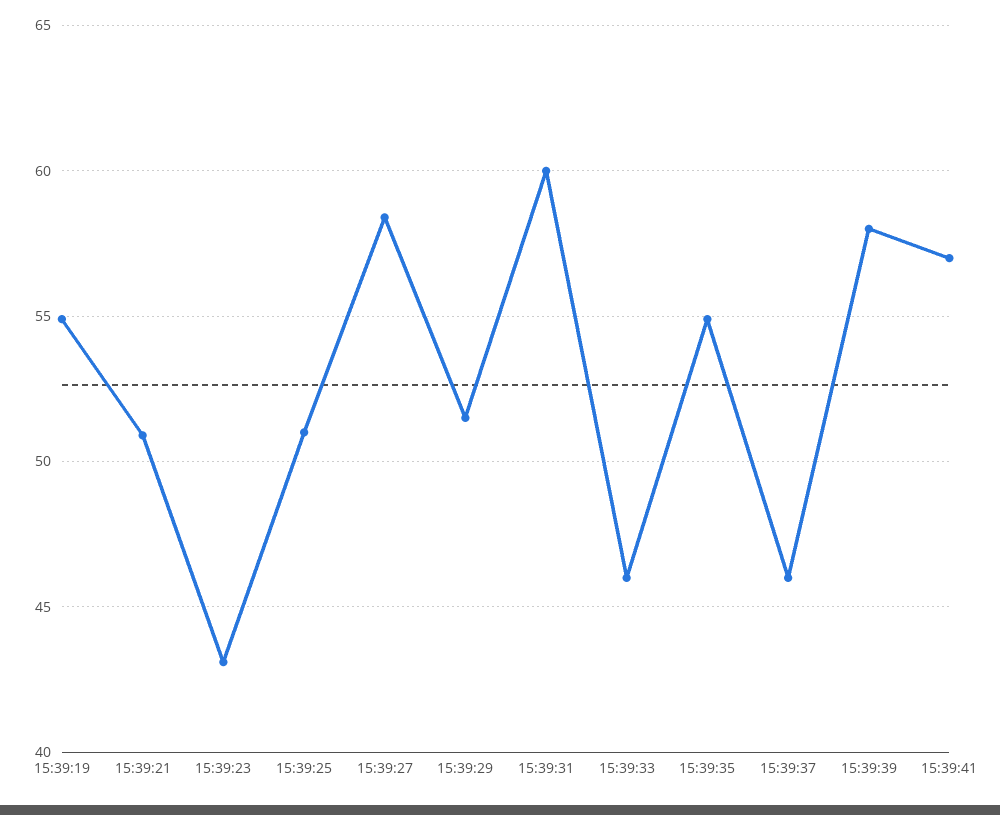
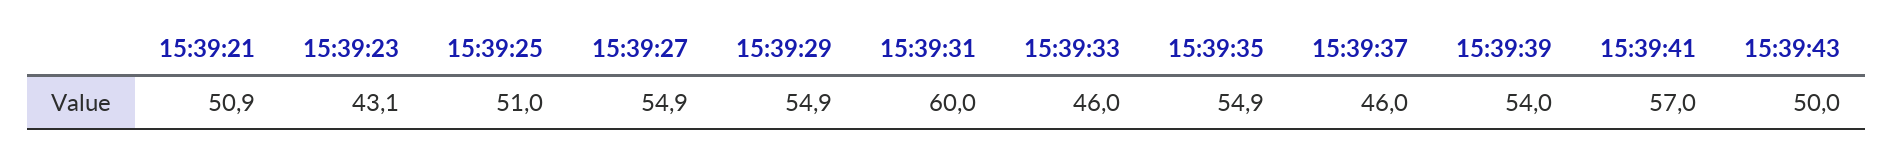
15:39:19: 55 -> none
15:39:27: 58.5 -> 54.9
15:39:29: 51.5 -> 54.9
15:39:39: 58 -> 54
15:39:43: none -> 50

